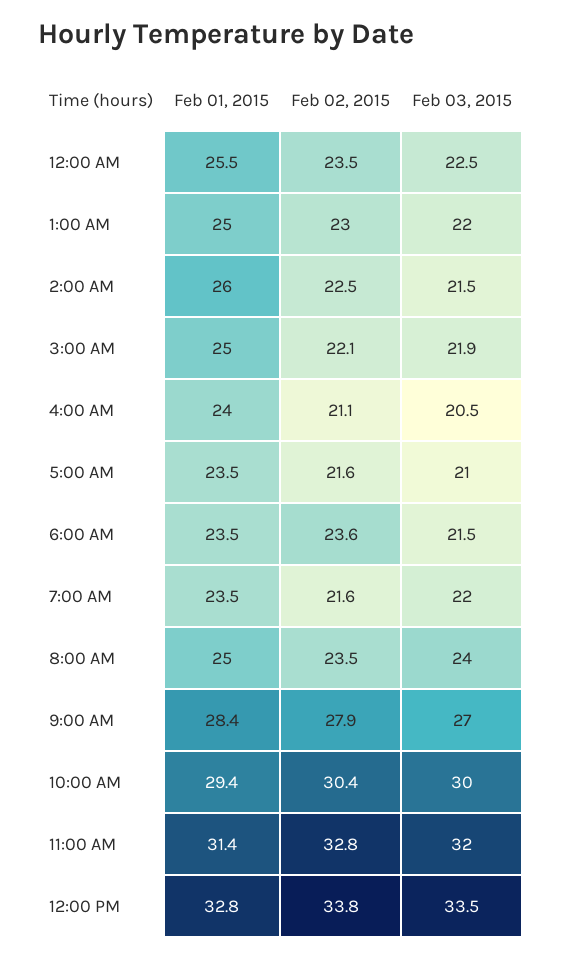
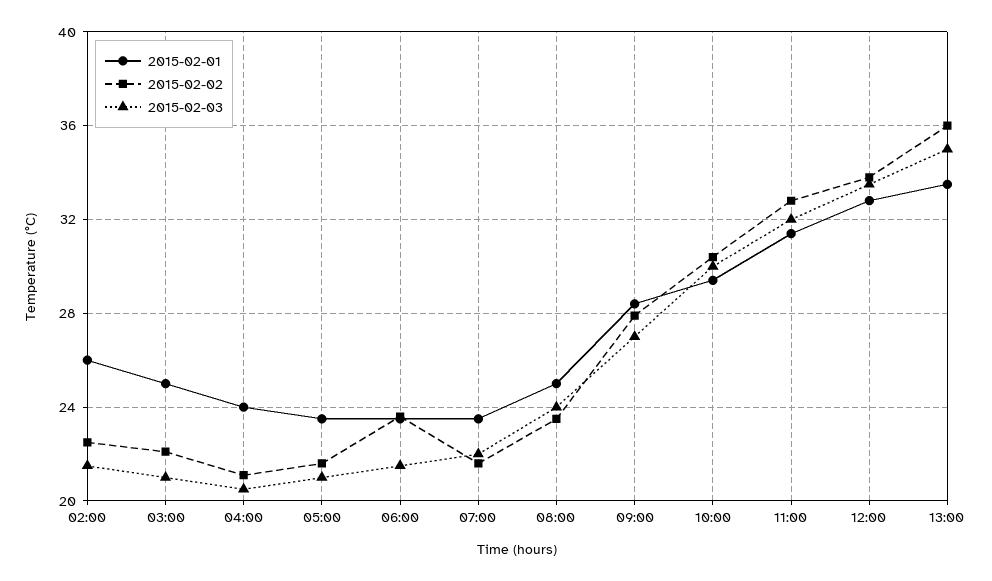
Feb 01, 2015, 12:00 AM: 25.5 -> none
Feb 02, 2015, 12:00 AM: 23.5 -> none
Feb 03, 2015, 12:00 AM: 22.5 -> none
Feb 01, 2015, 1:00 AM: 25 -> none
Feb 02, 2015, 1:00 AM: 23 -> none
Feb 03, 2015, 1:00 AM: 22 -> none
Feb 03, 2015, 3:00 AM: 21.9 -> 21
Feb 01, 2015, 13:00: none -> 33.5
Feb 02, 2015, 13:00: none -> 36
Feb 03, 2015, 13:00: none -> 35

